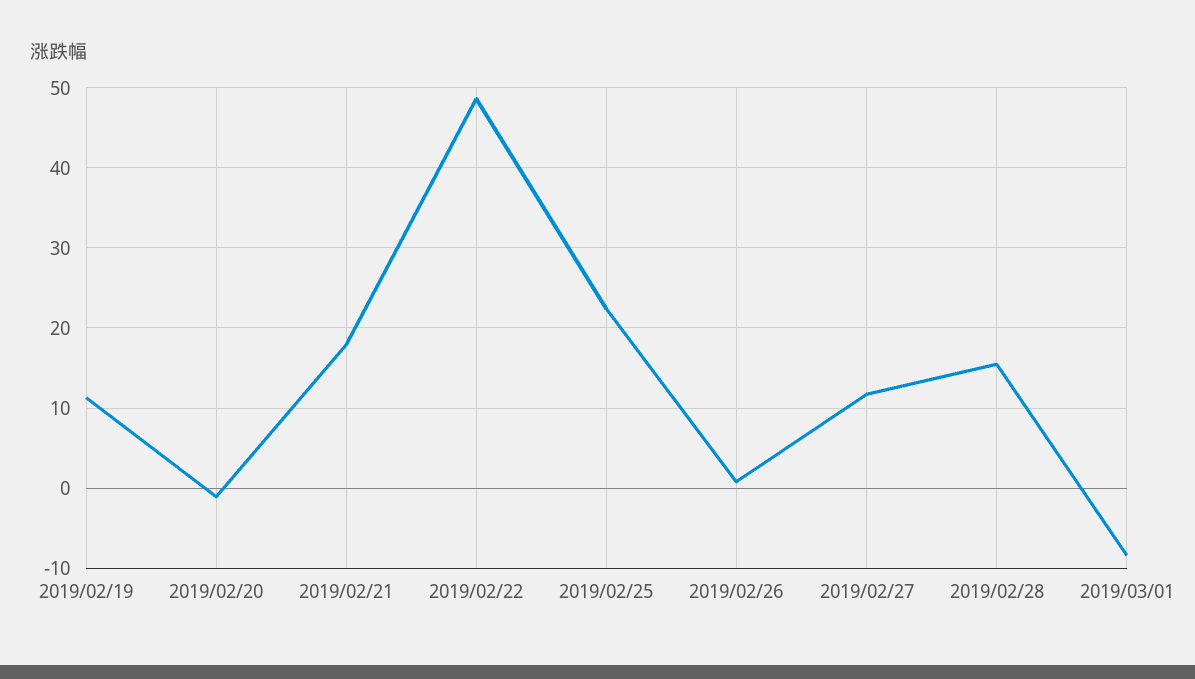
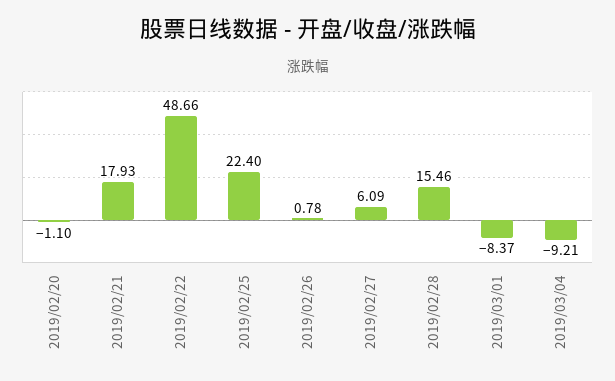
2019/02/19: 11 -> none
2019/02/27: 12 -> 6.09
2019/03/04: none -> -9.21

